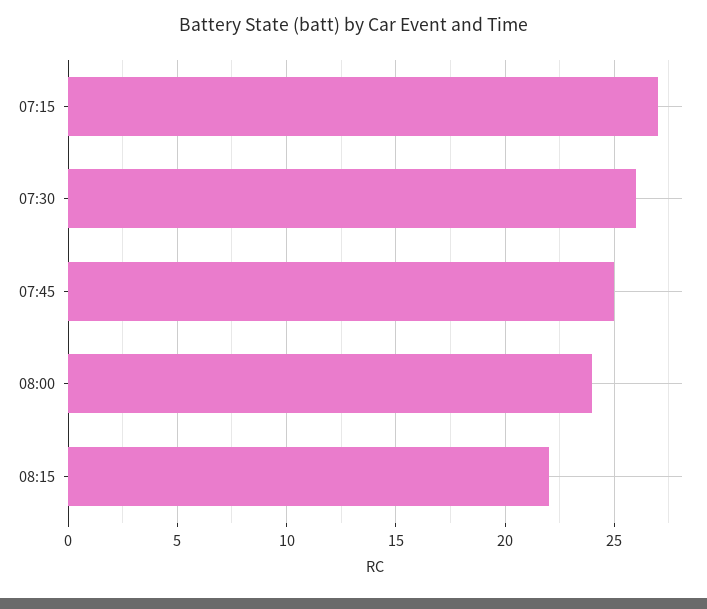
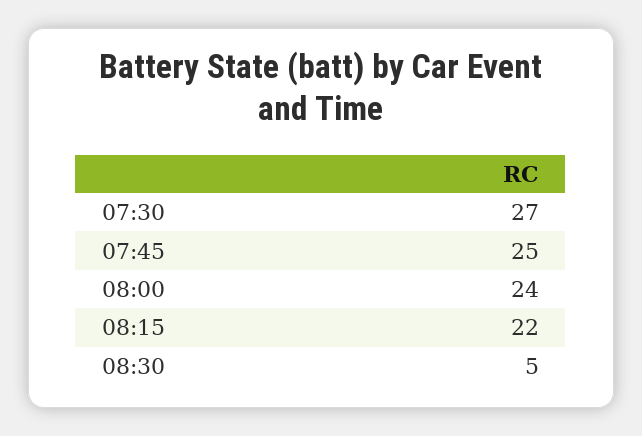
07:15: 27 -> none
07:30: 26 -> 27
08:30: none -> 5

